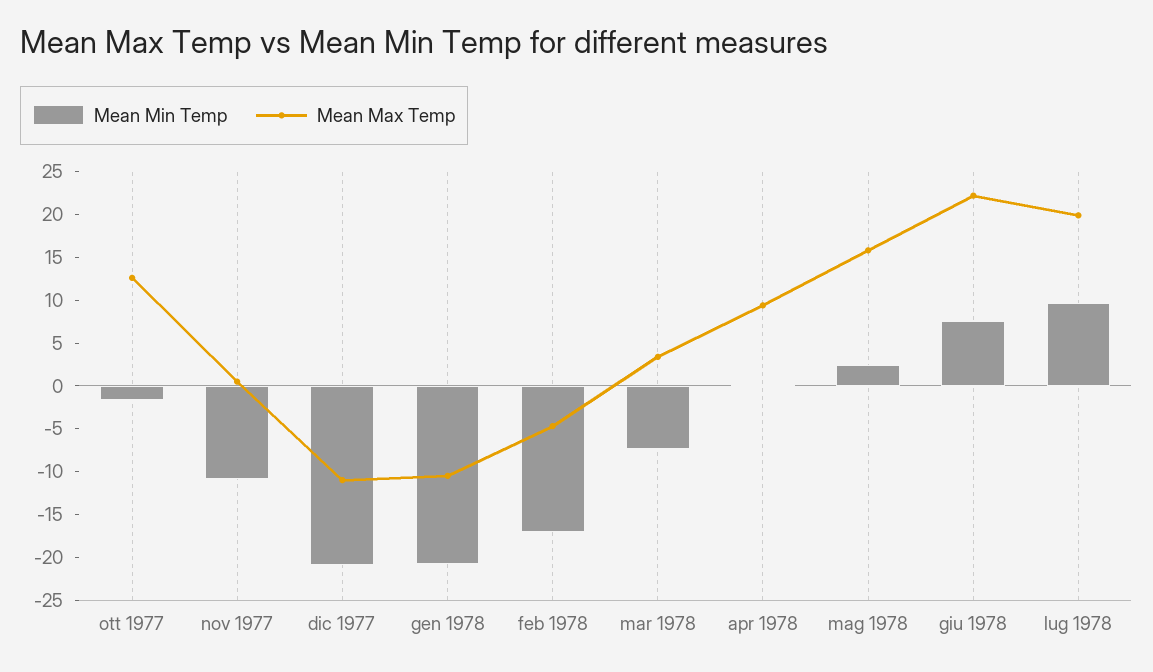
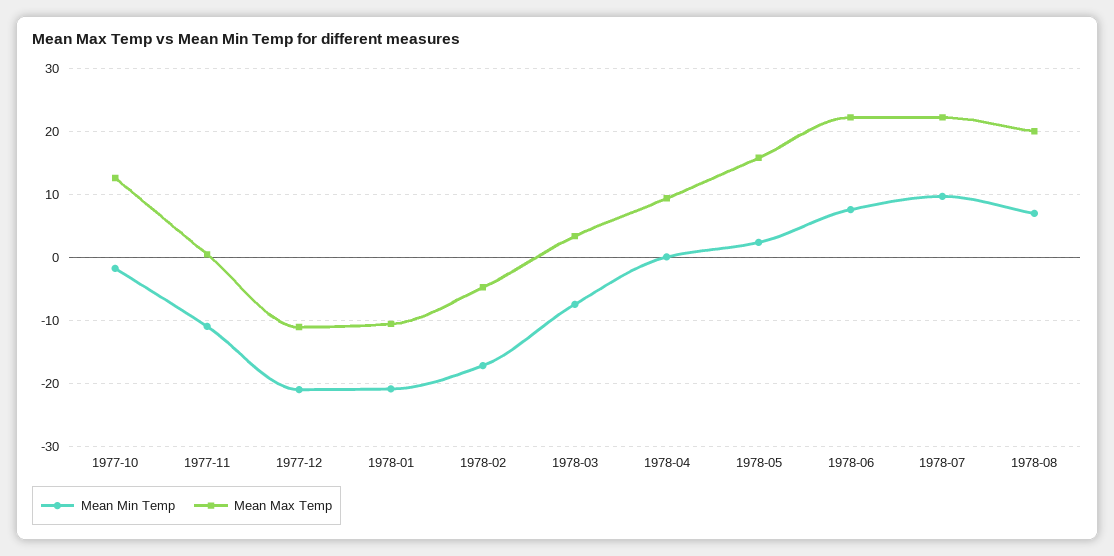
Mean Max Temp, lug 1978: 20 -> 22
Mean Min Temp, 1978-08: none -> 7
Mean Max Temp, 1978-08: none -> 20

